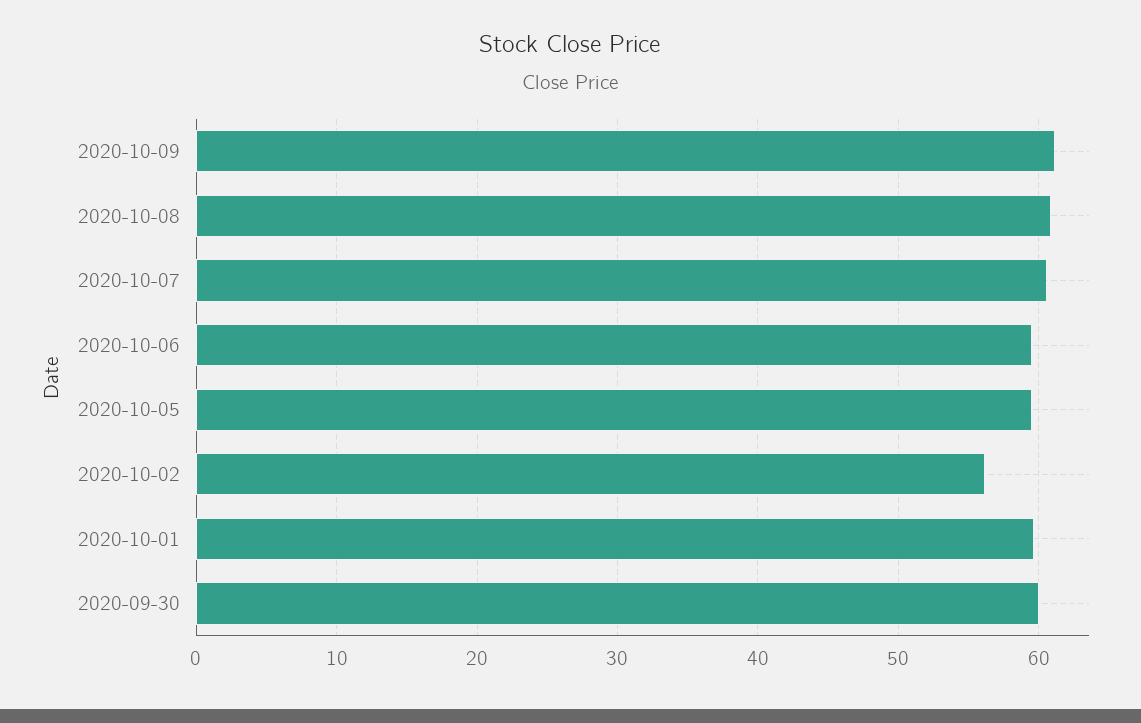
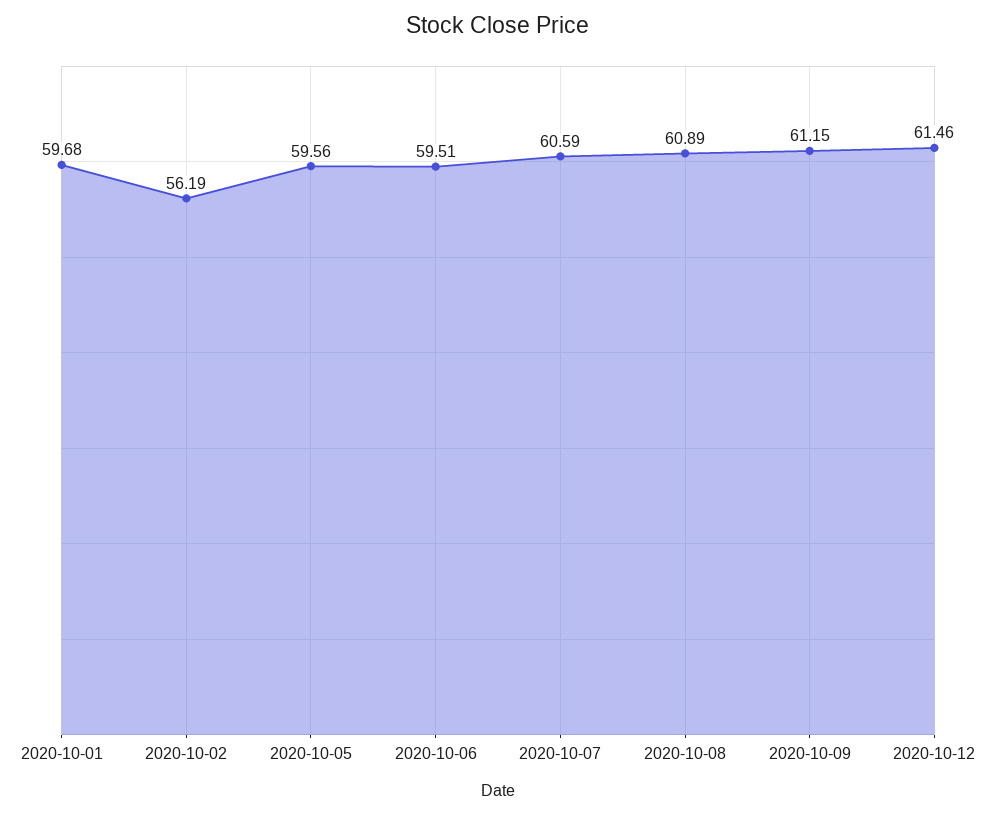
2020-09-30: 60 -> none
2020-10-12: none -> 61.46

